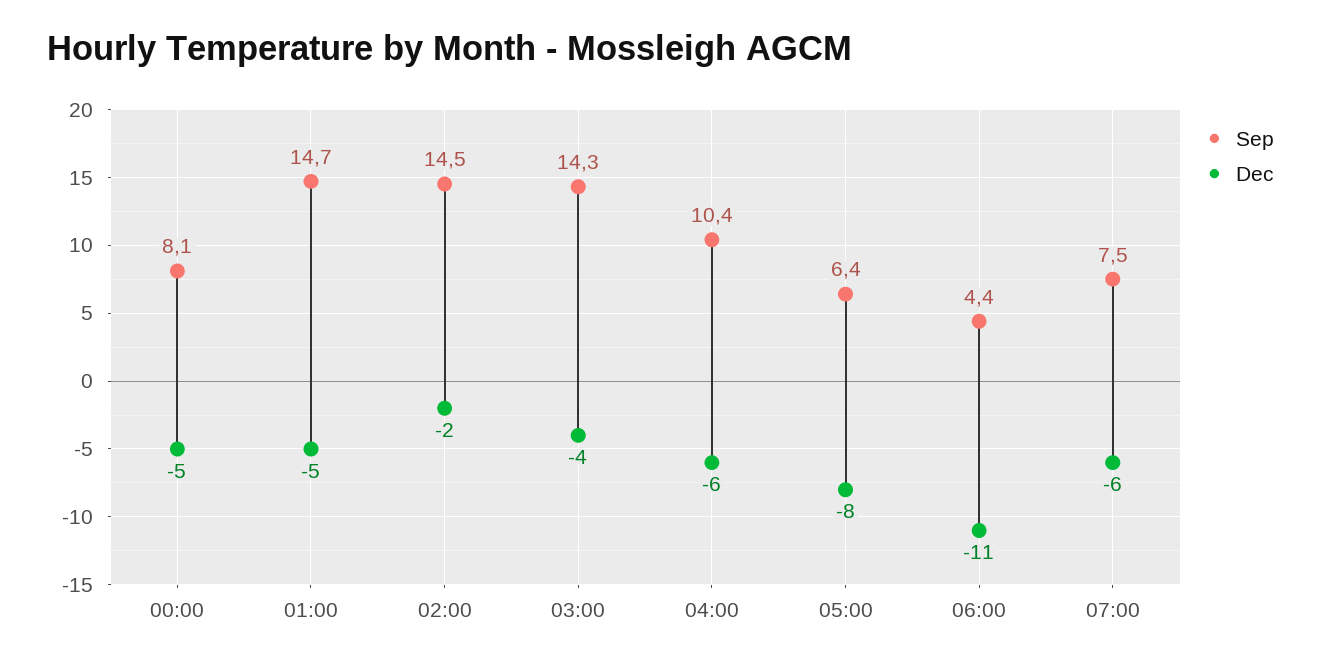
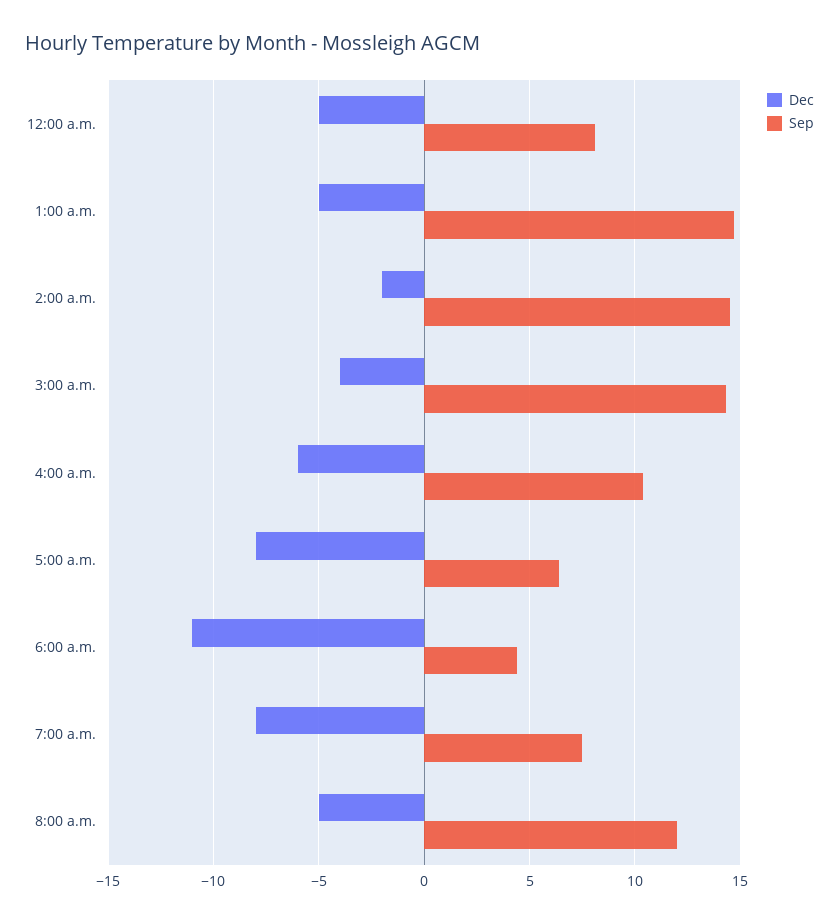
Dec, 07:00: -6 -> -8
Dec, 8:00 a.m.: none -> -5
Sep, 8:00 a.m.: none -> 12

